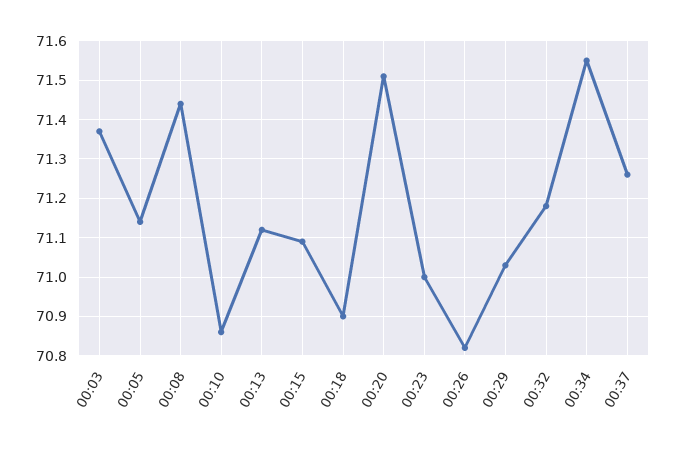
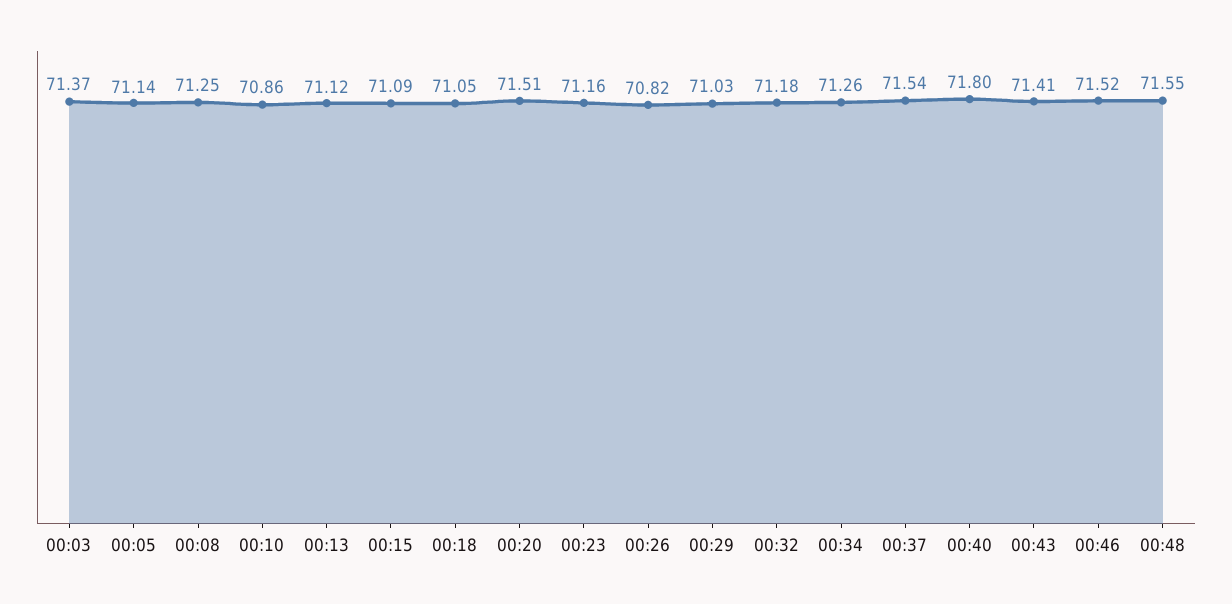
00:08: 71.45 -> 71.25
00:18: 70.9 -> 71.05
00:23: 71 -> 71.16
00:34: 71.55 -> 71.26
00:37: 71.25 -> 71.54
00:40: none -> 71.8
00:43: none -> 71.41
00:46: none -> 71.52
00:48: none -> 71.55

